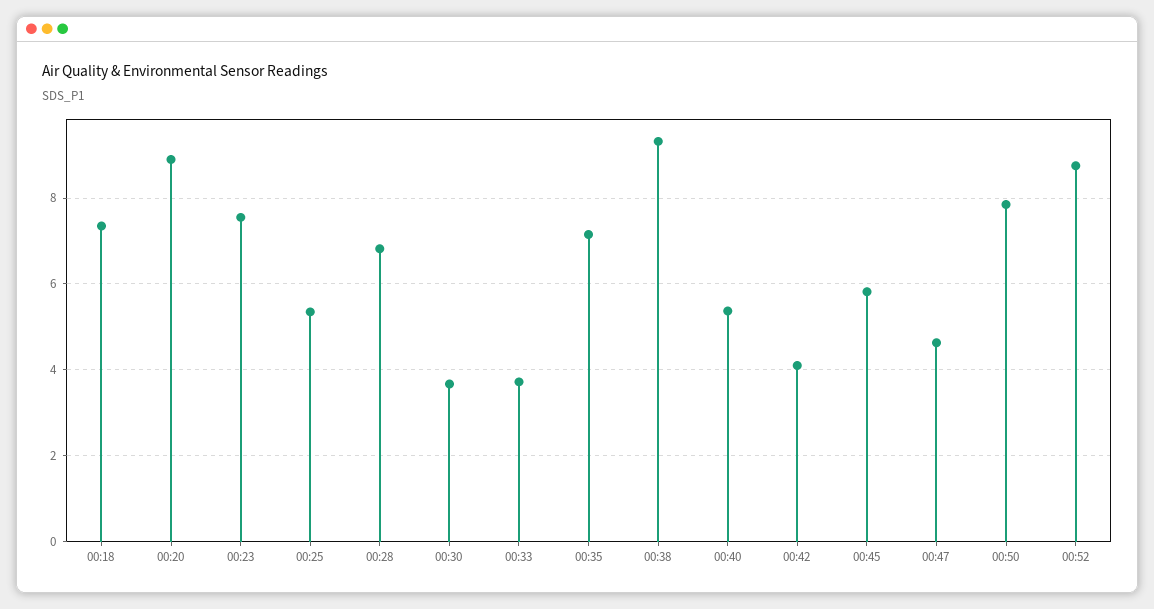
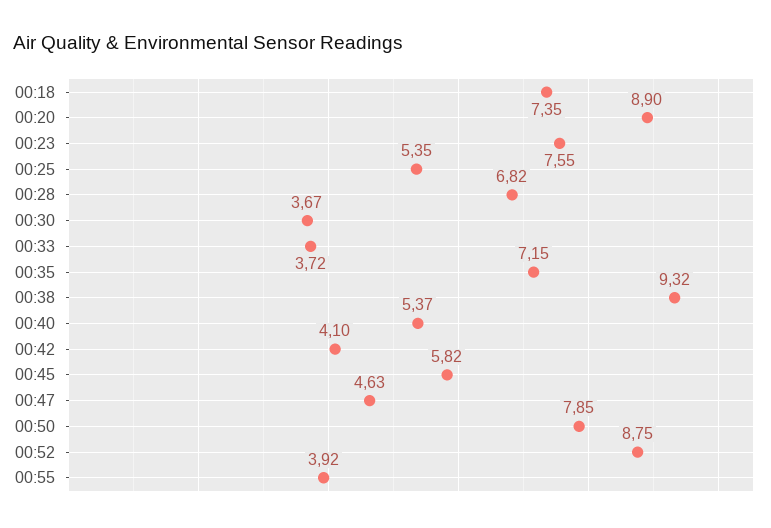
00:55: none -> 3.92

